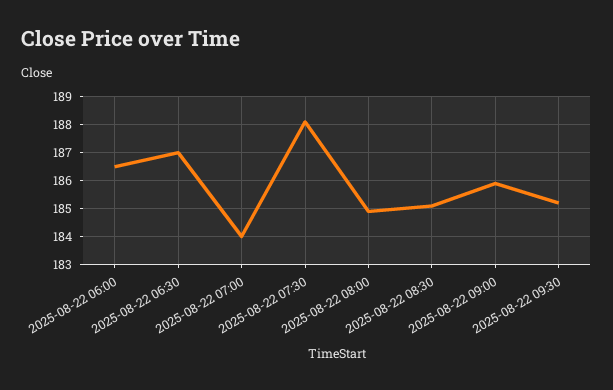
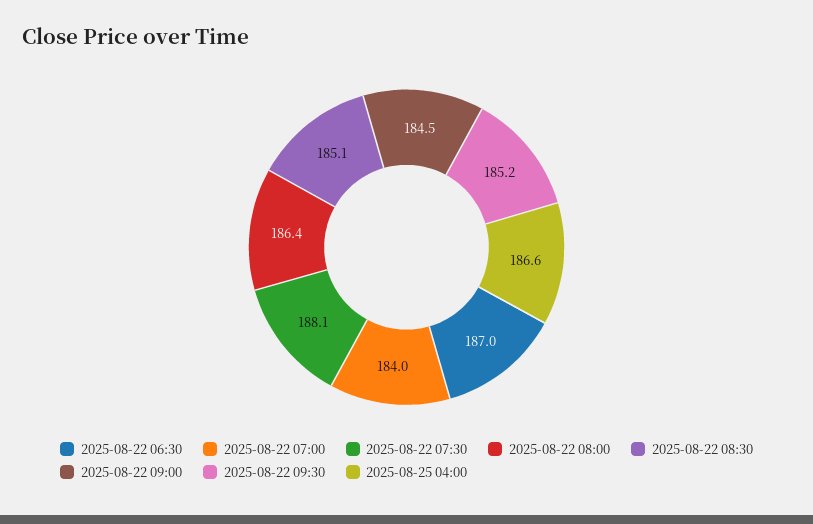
2025-08-22 06:00: 186.5 -> none
2025-08-22 08:00: 185 -> 186.4
2025-08-22 09:00: 186 -> 184.5
2025-08-25 04:00: none -> 186.6

